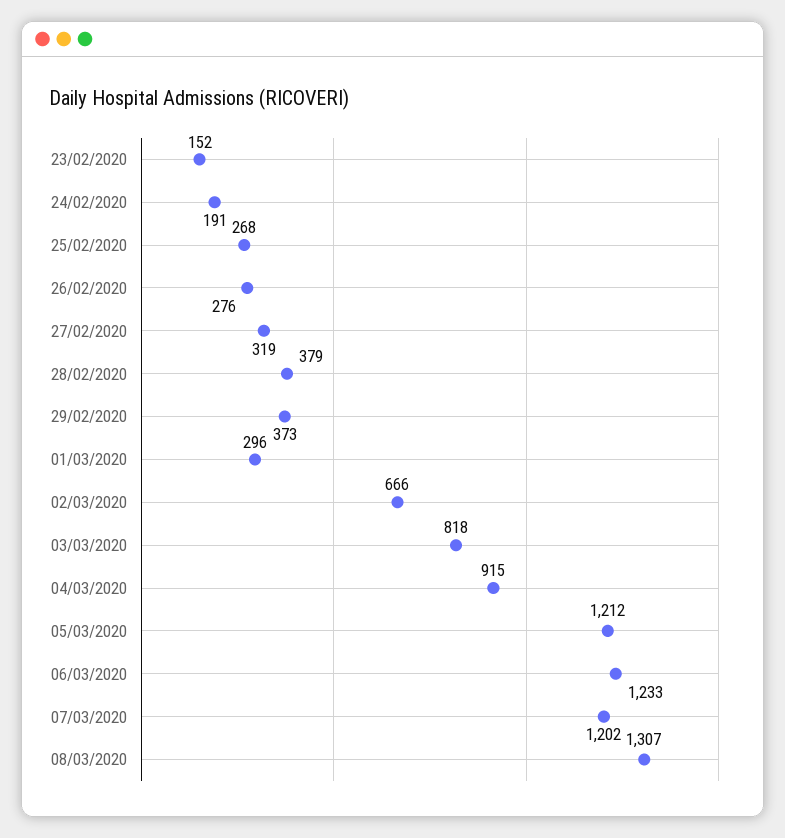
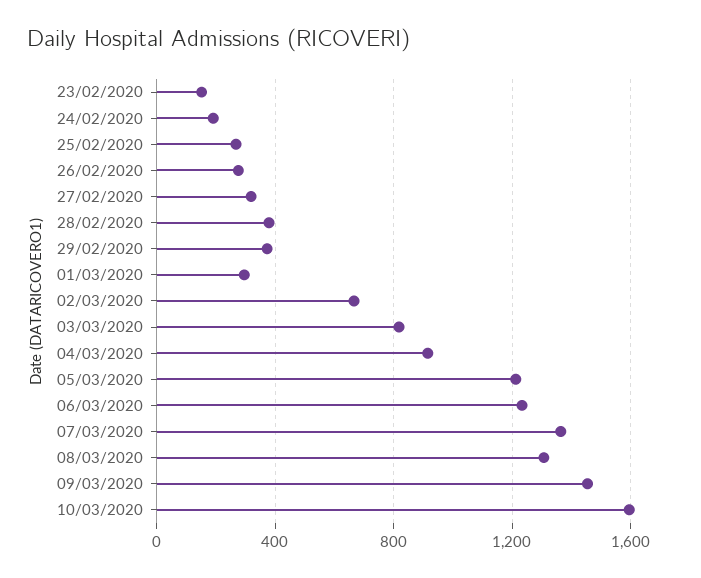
07/03/2020: 1202 -> 1350
09/03/2020: none -> 1450
10/03/2020: none -> 1600

